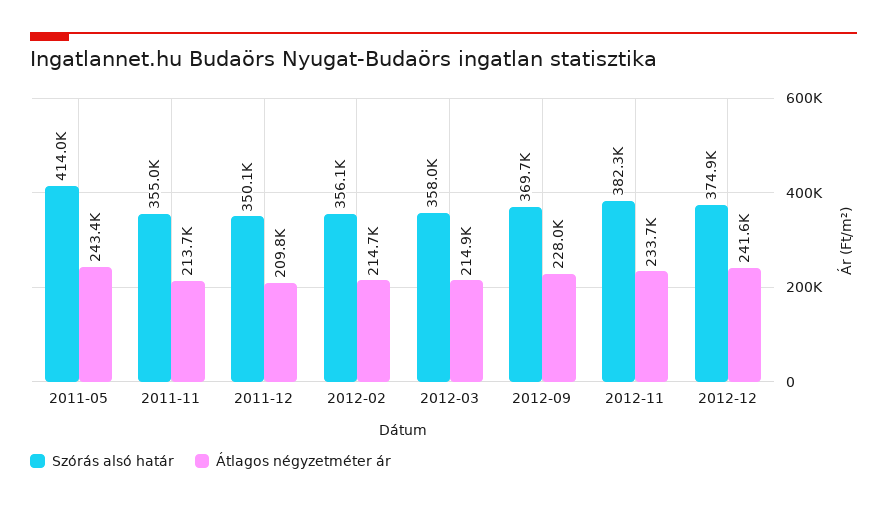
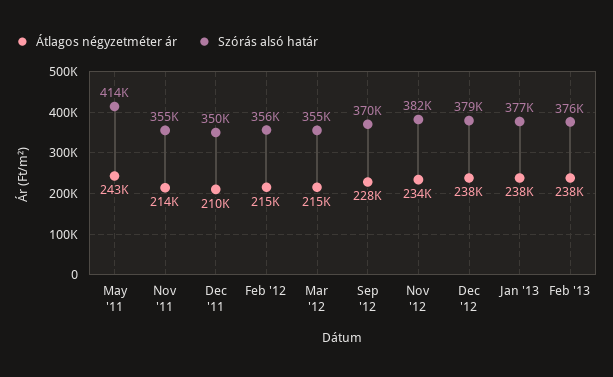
Szórás alsó határ, 2012-03: 358000 -> 355000
Szórás alsó határ, 2012-12: 374900 -> 379000
Átlagos négyzetméter ár, 2012-12: 241600 -> 238000
Átlagos négyzetméter ár, Jan '13: none -> 238000
Szórás alsó határ, Jan '13: none -> 377000
Átlagos négyzetméter ár, Feb '13: none -> 238000
Szórás alsó határ, Feb '13: none -> 376000

